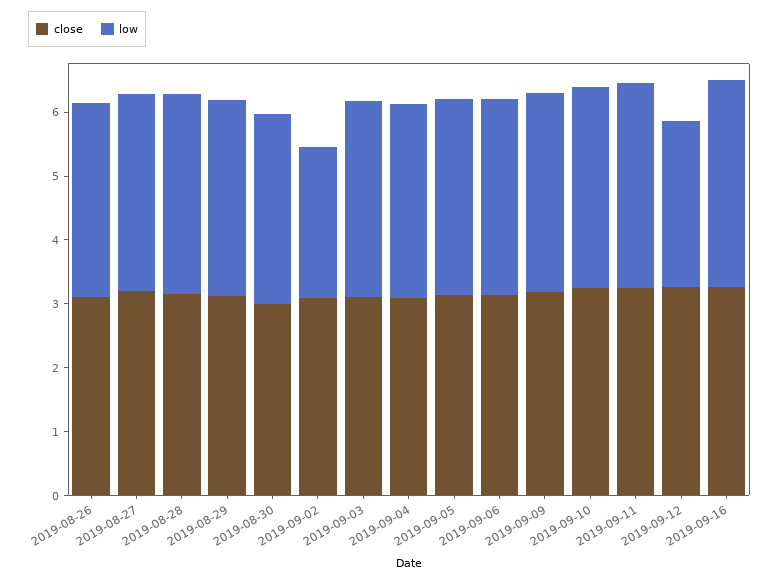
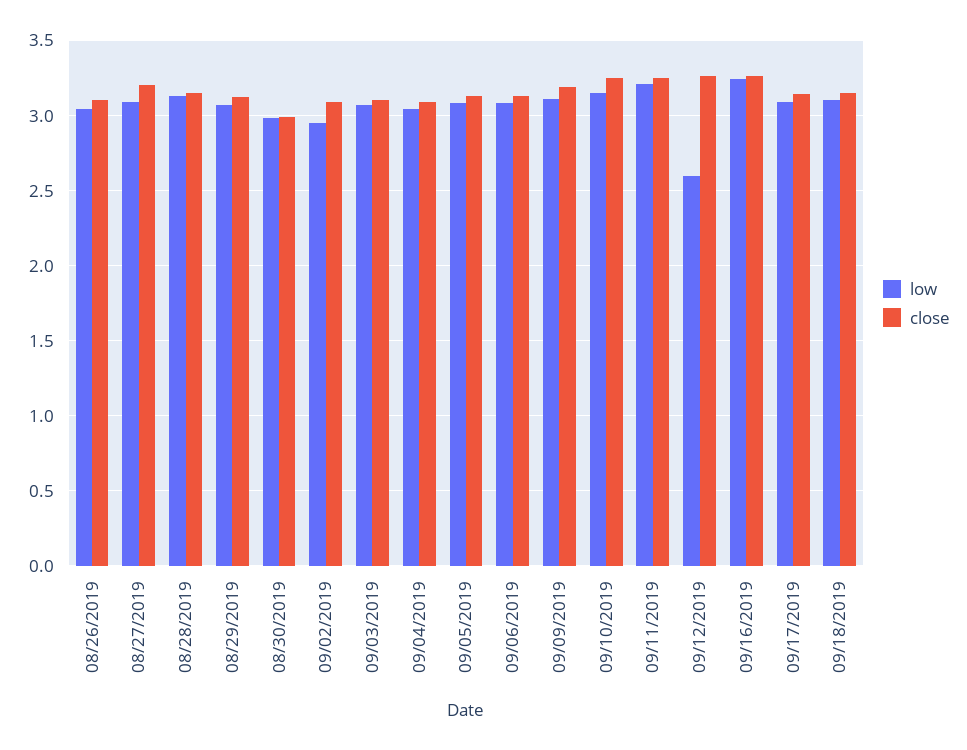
low, 2019-09-02: 2.4 -> 2.95
low, 09/17/2019: none -> 3.1
close, 09/17/2019: none -> 3.15
low, 09/18/2019: none -> 3.1
close, 09/18/2019: none -> 3.15

